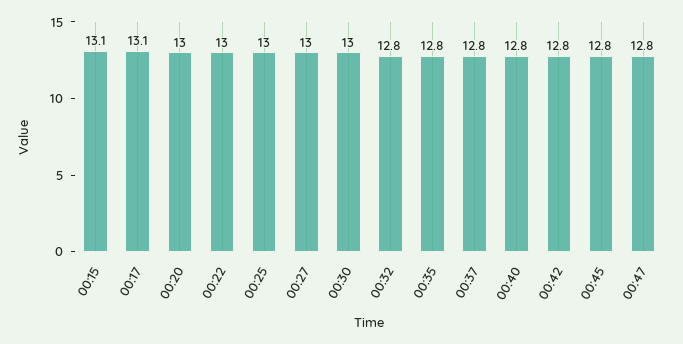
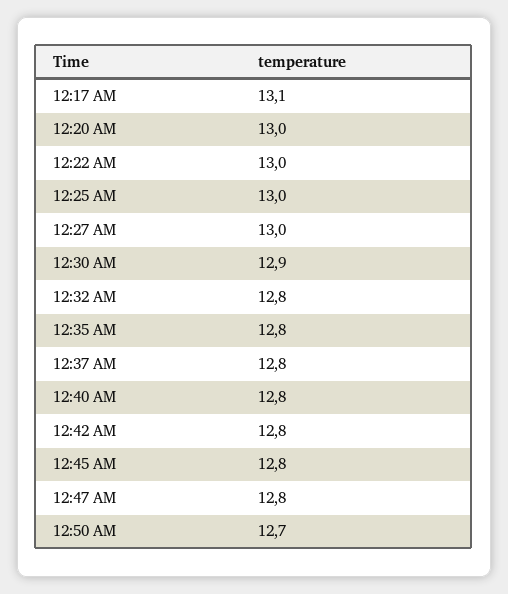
00:15: 13.1 -> none
00:30: 13 -> 12.9
12:50 AM: none -> 12.7

